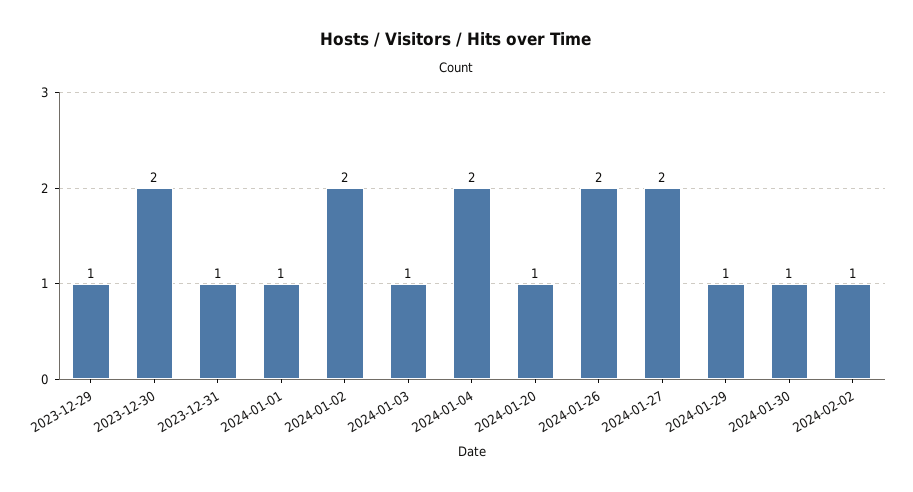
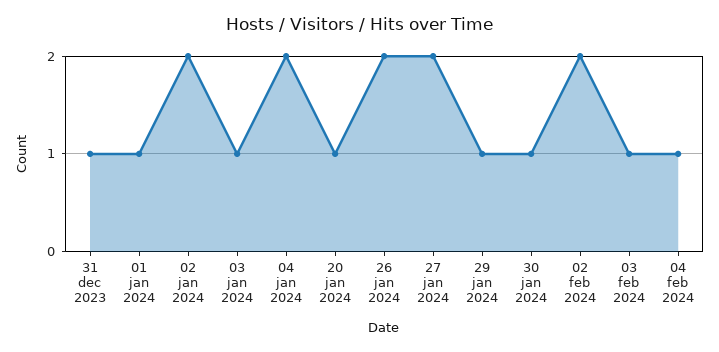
2023-12-29: 1 -> none
2023-12-30: 2 -> none
2024-02-02: 1 -> 2
03 feb 2024: none -> 1
04 feb 2024: none -> 1

